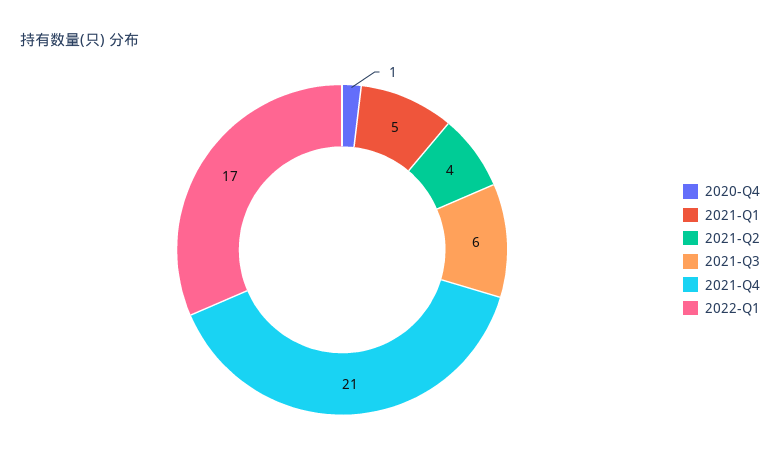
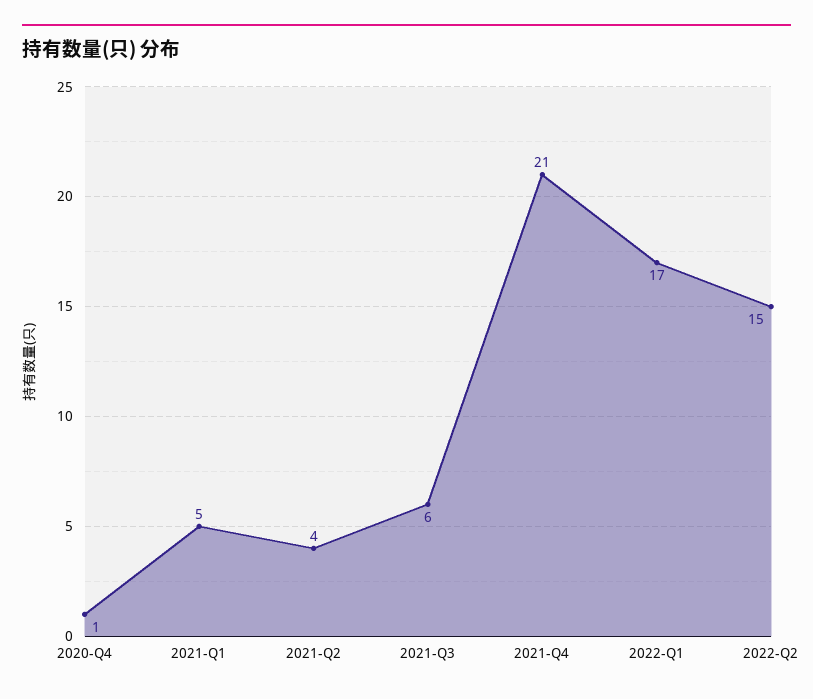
2022-Q2: none -> 15

